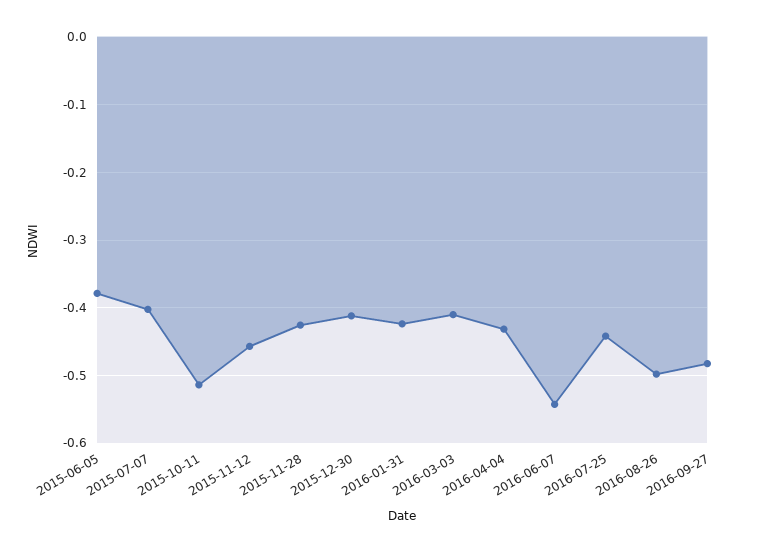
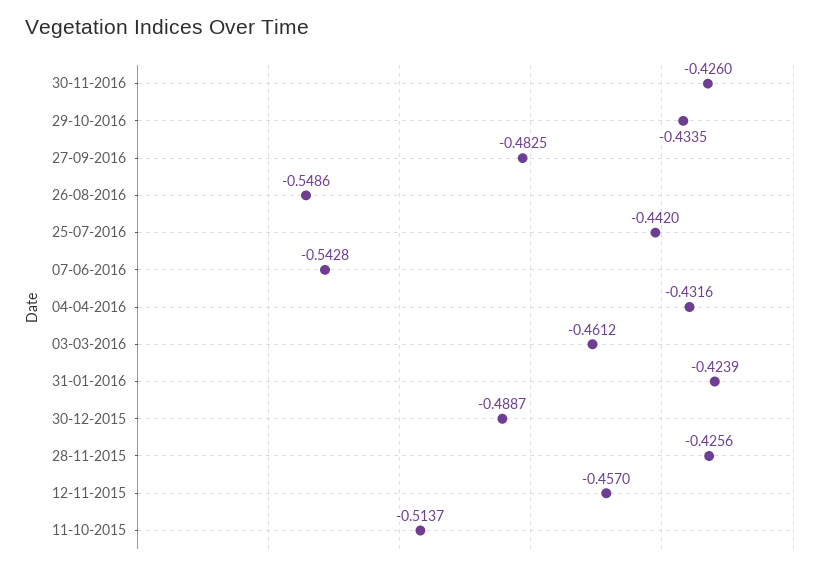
2015-06-05: -0.38 -> none
2015-07-07: -0.4 -> none
2015-12-30: -0.41 -> -0.4887
2016-03-03: -0.41 -> -0.4612
2016-08-26: -0.5 -> -0.5486
30-11-2016: none -> -0.426
29-10-2016: none -> -0.4335

